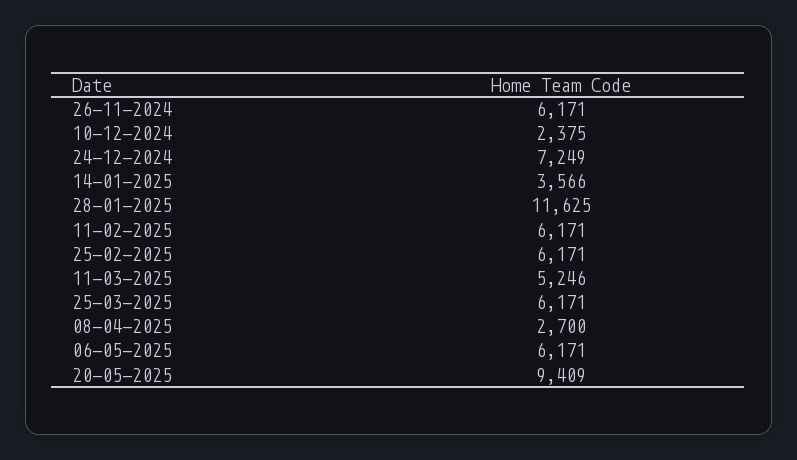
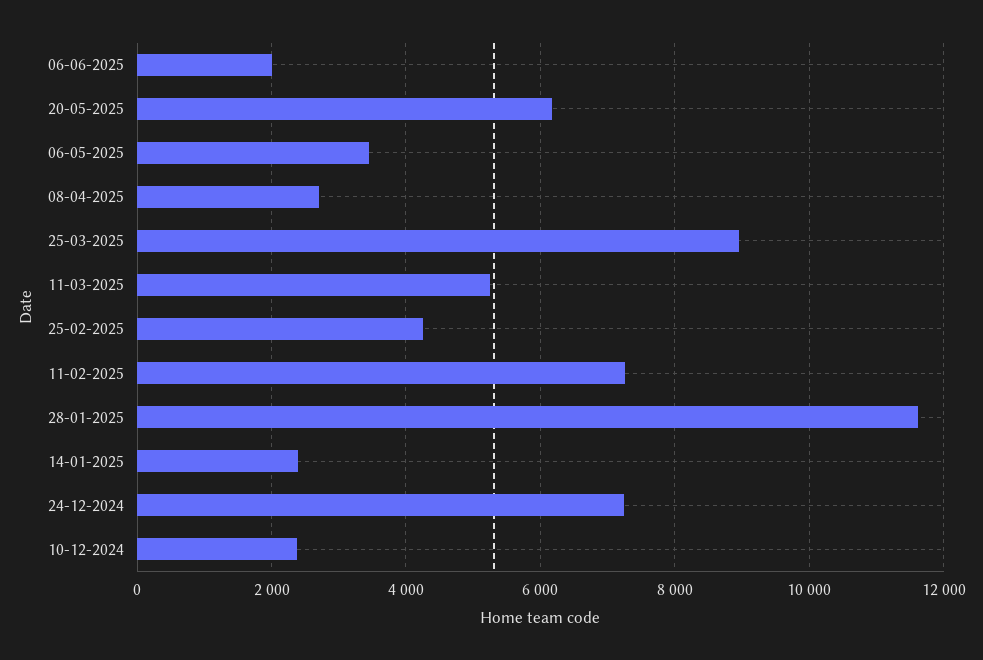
26-11-2024: 6171 -> none
14-01-2025: 3566 -> 2400
11-02-2025: 6171 -> 7200
25-02-2025: 6171 -> 4200
25-03-2025: 6171 -> 9000
06-05-2025: 6171 -> 3400
20-05-2025: 9409 -> 6200
06-06-2025: none -> 2000

